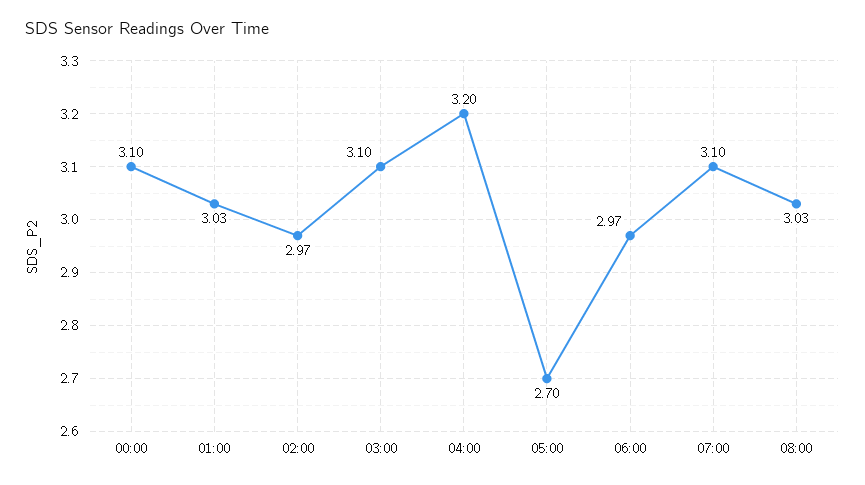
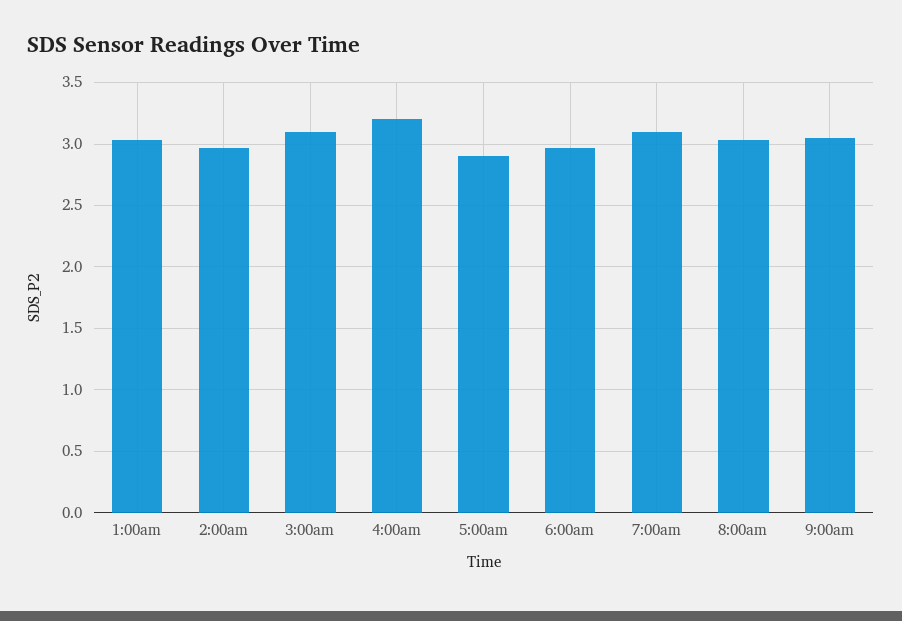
00:00: 3.1 -> none
05:00: 2.7 -> 2.9
9:00am: none -> 3.05

